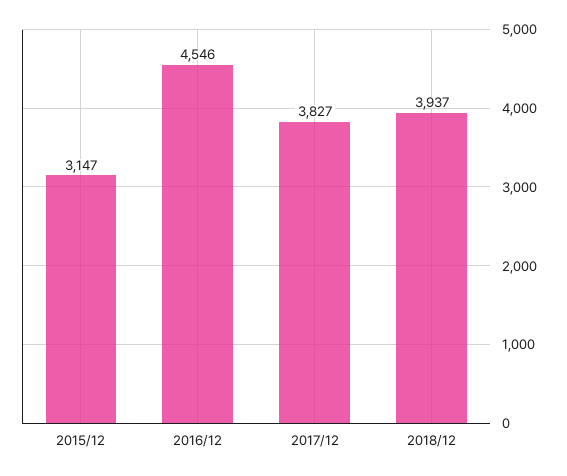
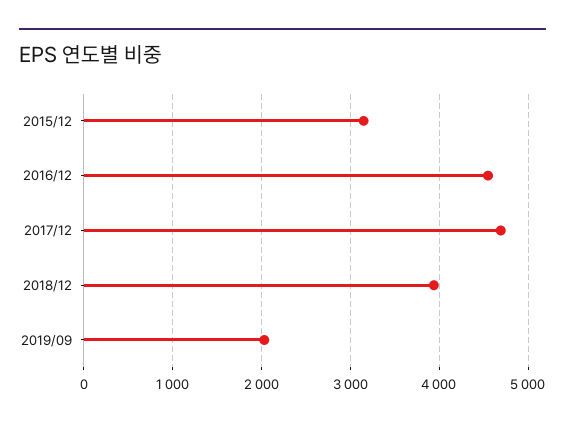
2017/12: 3827 -> 4700
2019/09: none -> 2000

